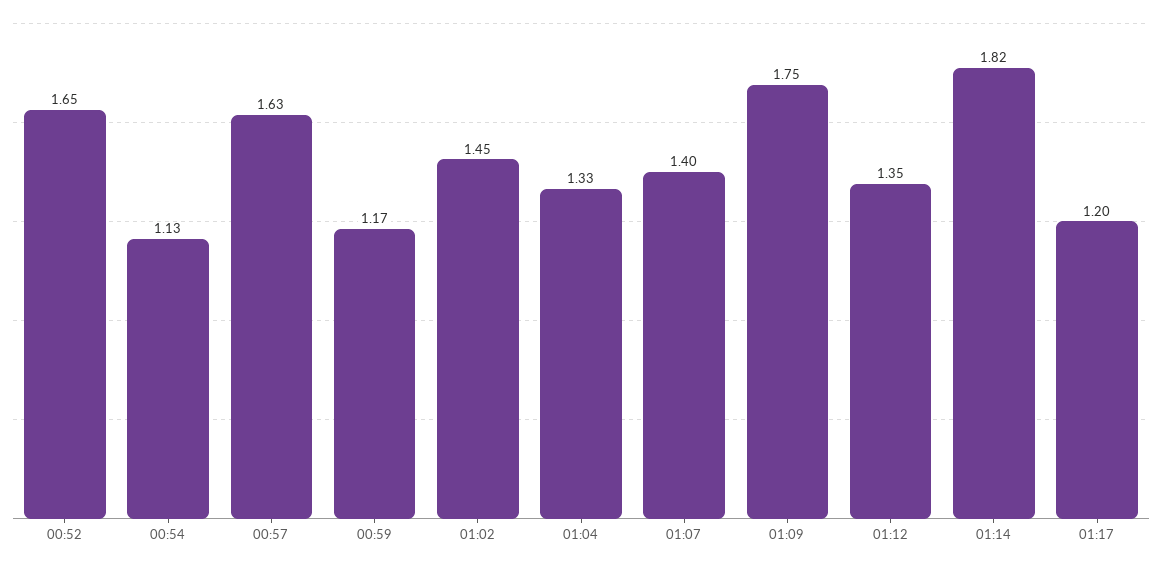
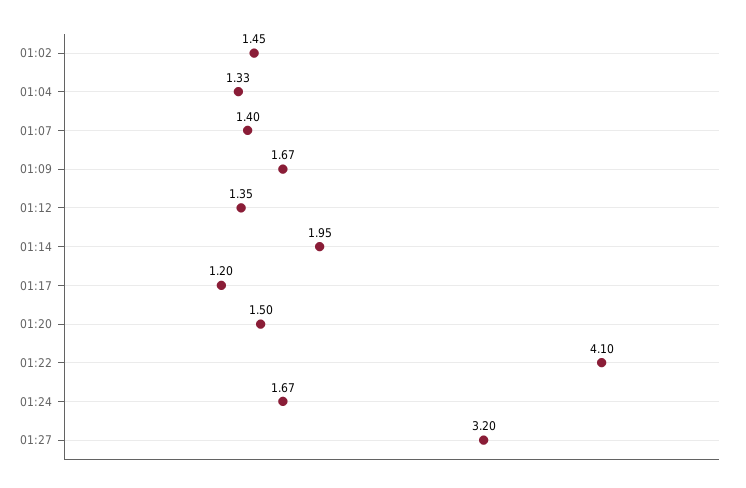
00:52: 1.65 -> none
00:54: 1.13 -> none
00:57: 1.63 -> none
00:59: 1.17 -> none
01:09: 1.75 -> 1.67
01:14: 1.82 -> 1.95
01:20: none -> 1.5
01:22: none -> 4.1
01:24: none -> 1.67
01:27: none -> 3.2

